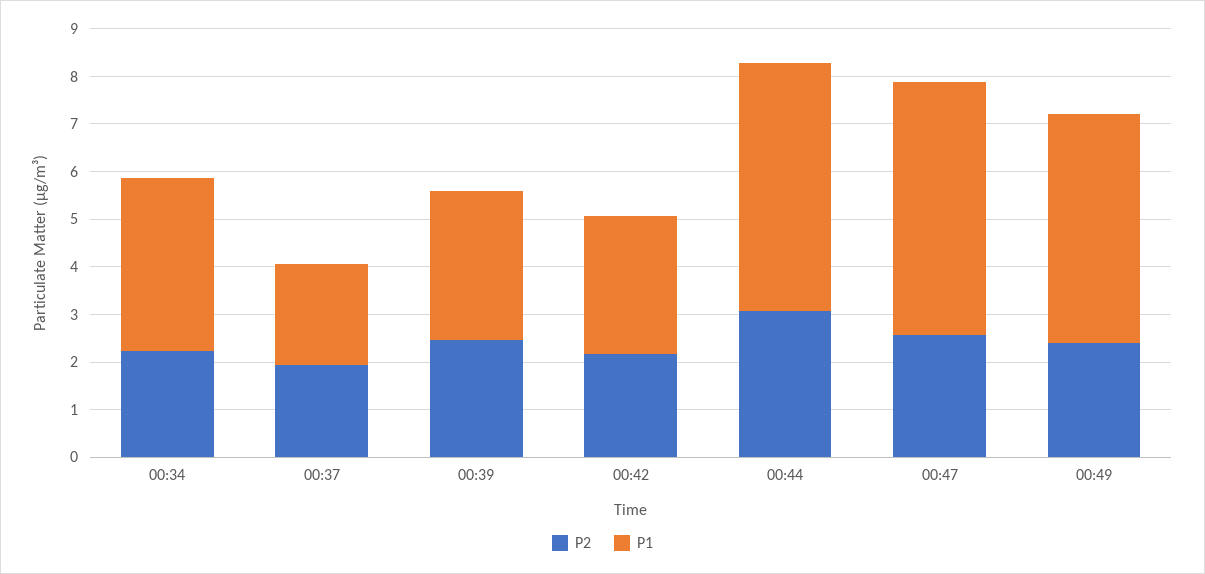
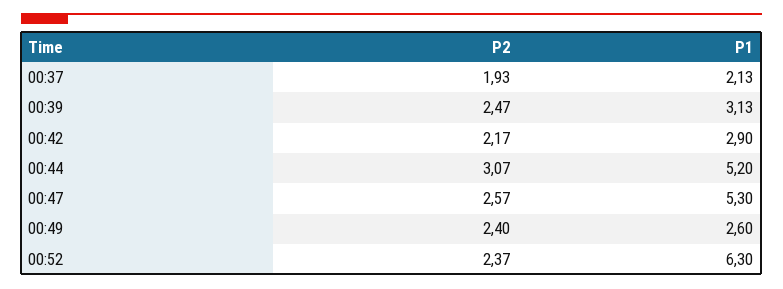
P2, 00:34: 2.2 -> none
P1, 00:34: 3.6 -> none
P1, 00:49: 4.8 -> 2.6
P2, 00:52: none -> 2.37
P1, 00:52: none -> 6.3

